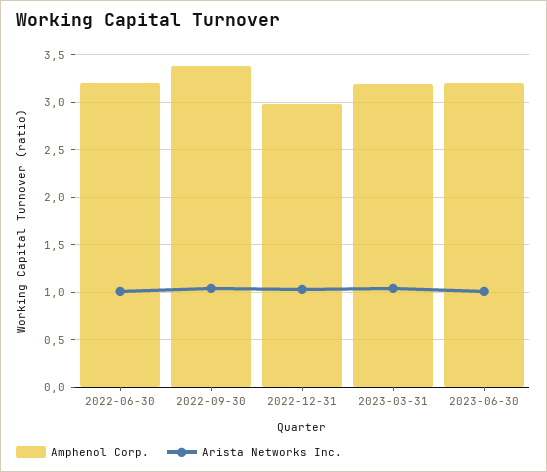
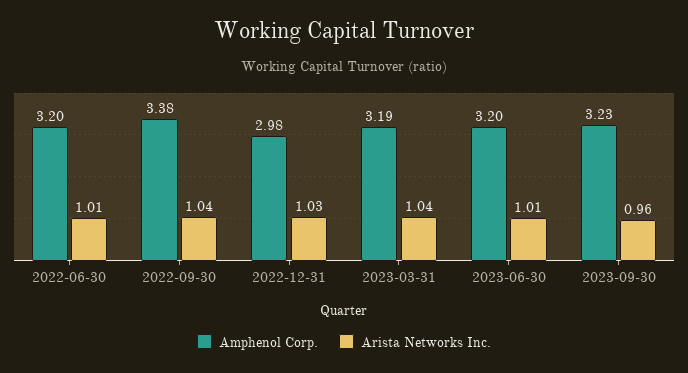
Amphenol Corp., 2023-09-30: none -> 3.23
Arista Networks Inc., 2023-09-30: none -> 0.96

